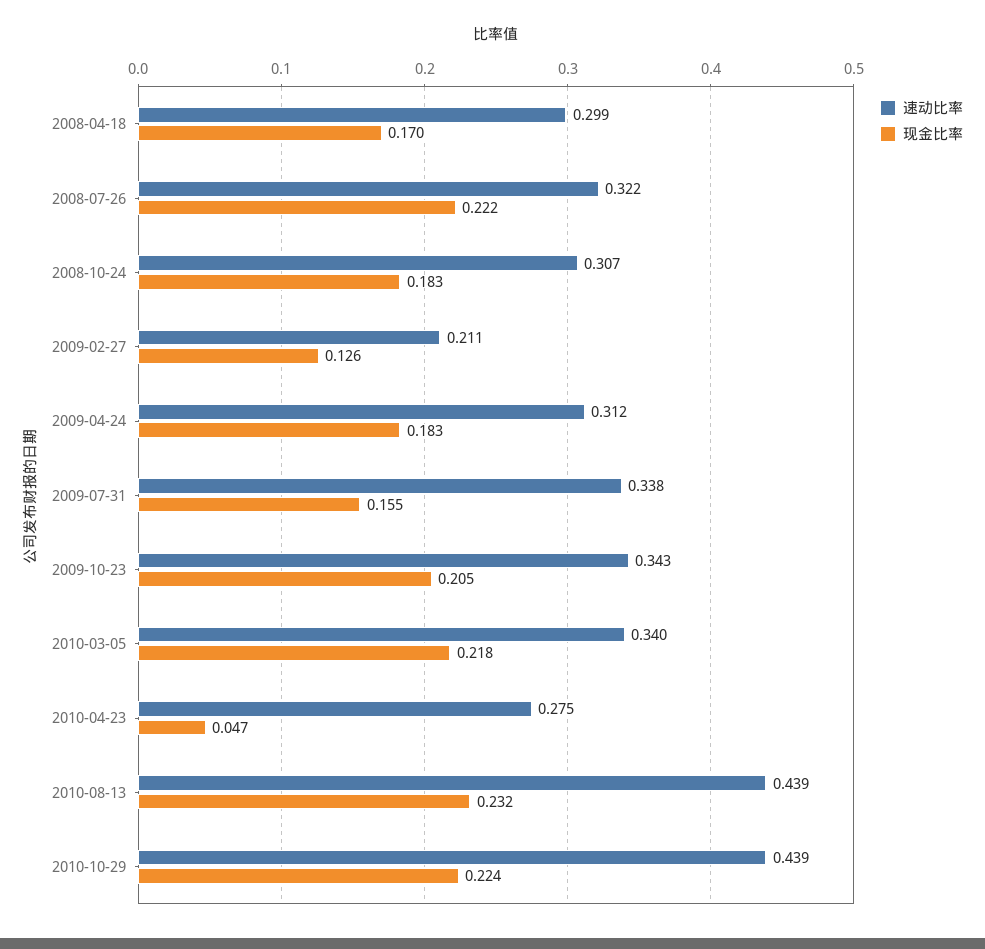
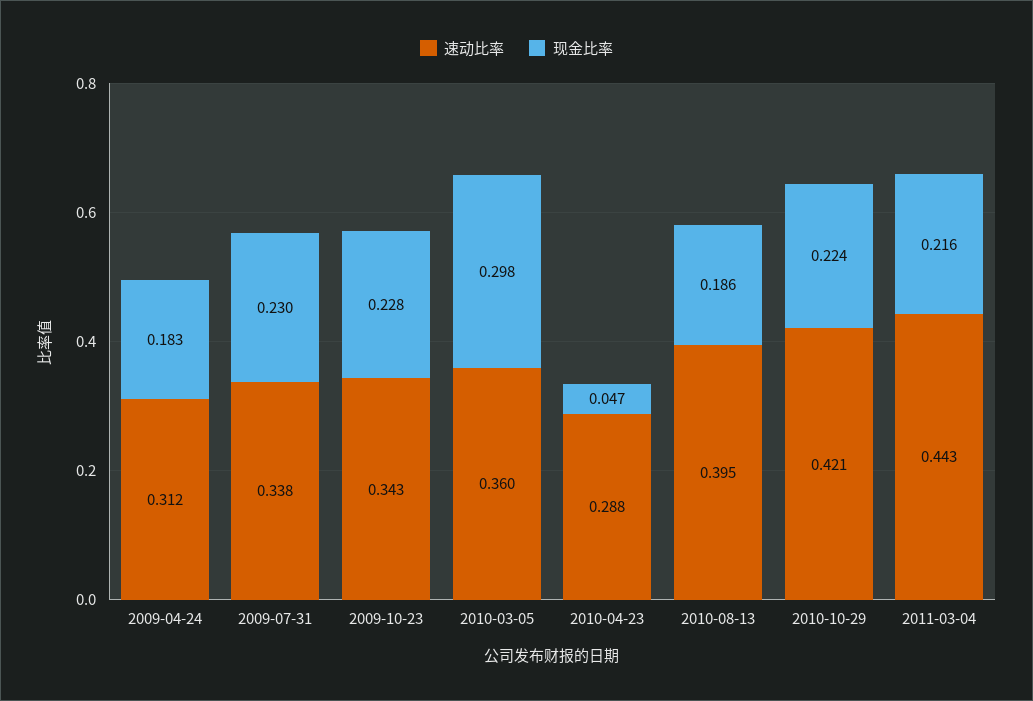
速动比率, 2008-04-18: 0.299 -> none
现金比率, 2008-04-18: 0.17 -> none
速动比率, 2008-07-26: 0.322 -> none
现金比率, 2008-07-26: 0.222 -> none
速动比率, 2008-10-24: 0.307 -> none
现金比率, 2008-10-24: 0.183 -> none
速动比率, 2009-02-27: 0.211 -> none
现金比率, 2009-02-27: 0.126 -> none
现金比率, 2009-07-31: 0.155 -> 0.23
现金比率, 2009-10-23: 0.205 -> 0.228
速动比率, 2010-03-05: 0.34 -> 0.36
现金比率, 2010-03-05: 0.218 -> 0.298
速动比率, 2010-04-23: 0.275 -> 0.288
速动比率, 2010-08-13: 0.439 -> 0.395
现金比率, 2010-08-13: 0.232 -> 0.186
速动比率, 2010-10-29: 0.439 -> 0.421
速动比率, 2011-03-04: none -> 0.443
现金比率, 2011-03-04: none -> 0.216

